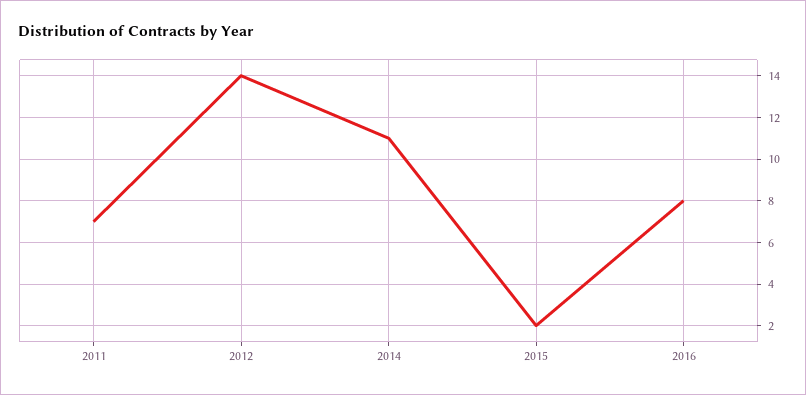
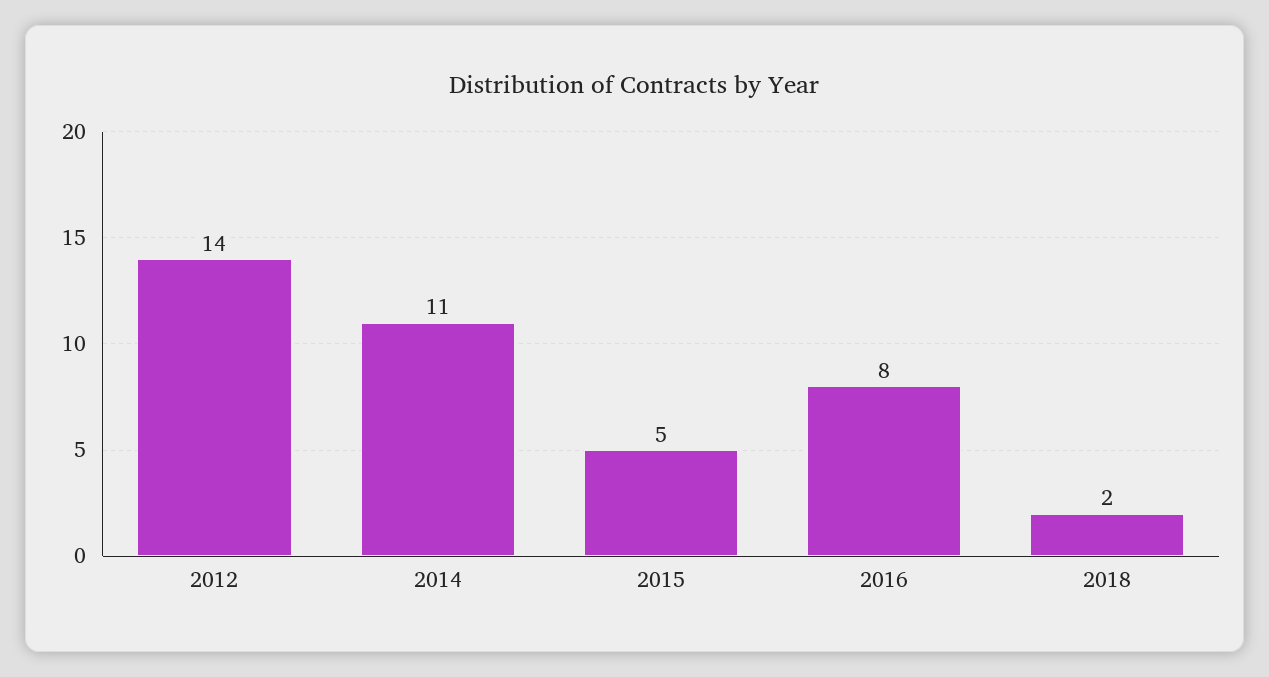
2011: 7 -> none
2015: 2 -> 5
2018: none -> 2

